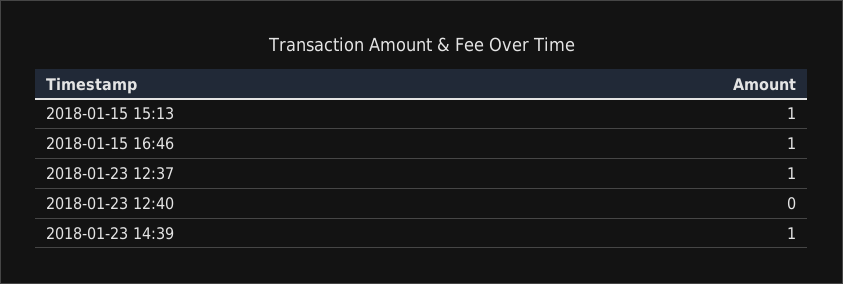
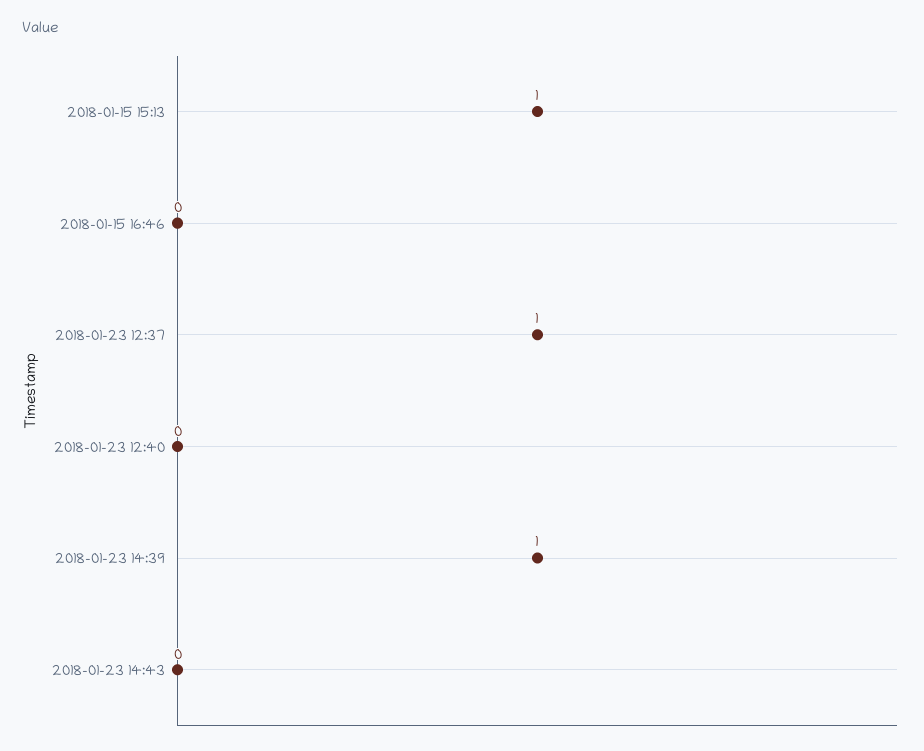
2018-01-15 16:46: 1 -> 0
2018-01-23 14:43: none -> 0

